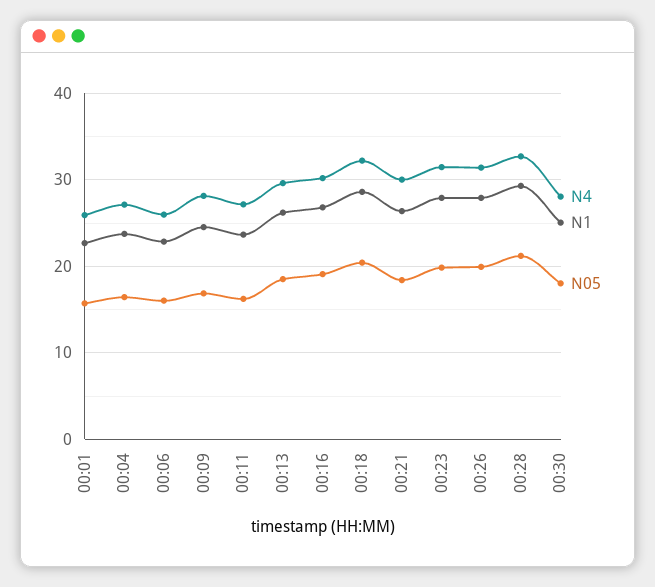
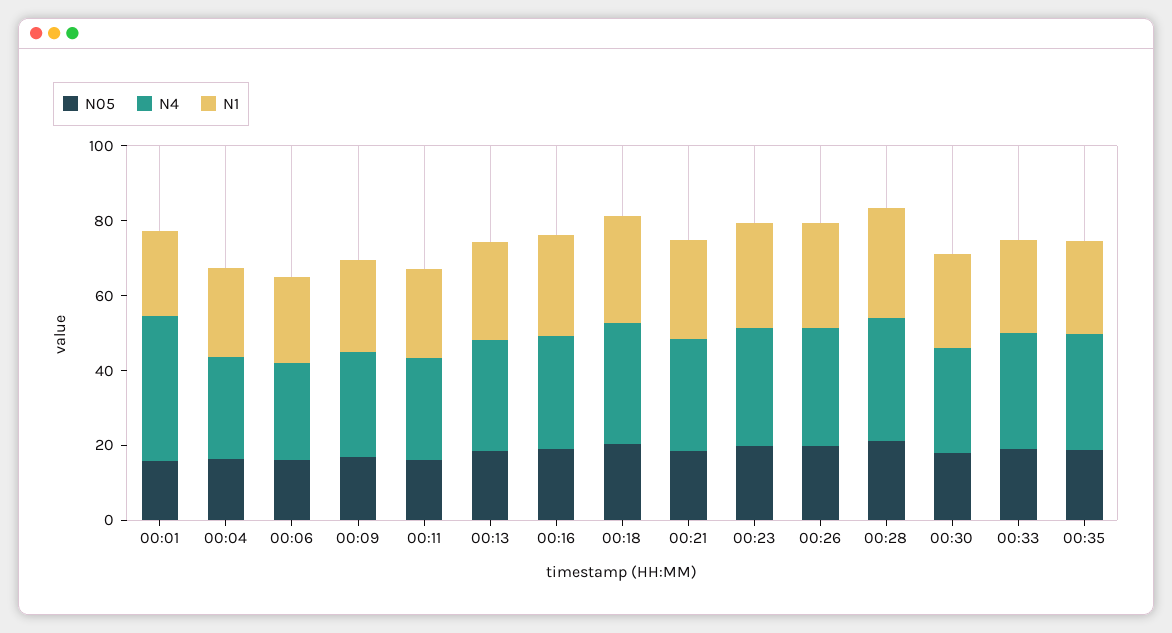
N4, 00:01: 26 -> 40
N05, 00:33: none -> 20
N4, 00:33: none -> 30
N1, 00:33: none -> 25
N05, 00:35: none -> 20
N4, 00:35: none -> 30
N1, 00:35: none -> 25

